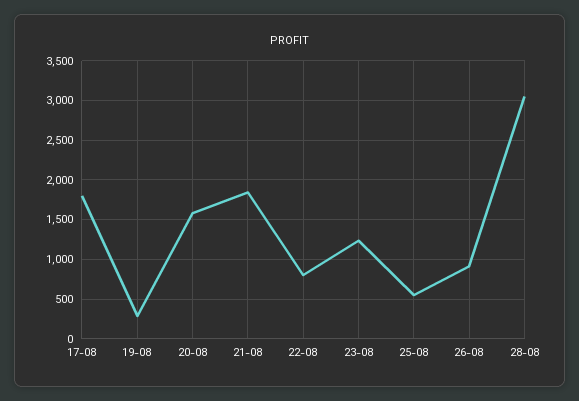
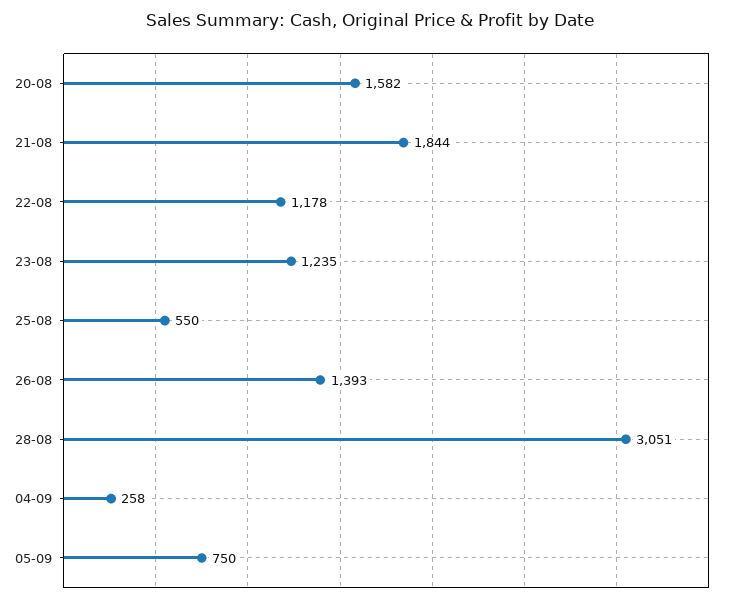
17-08: 1800 -> none
19-08: 300 -> none
22-08: 800 -> 1178
26-08: 900 -> 1393
04-09: none -> 258
05-09: none -> 750

